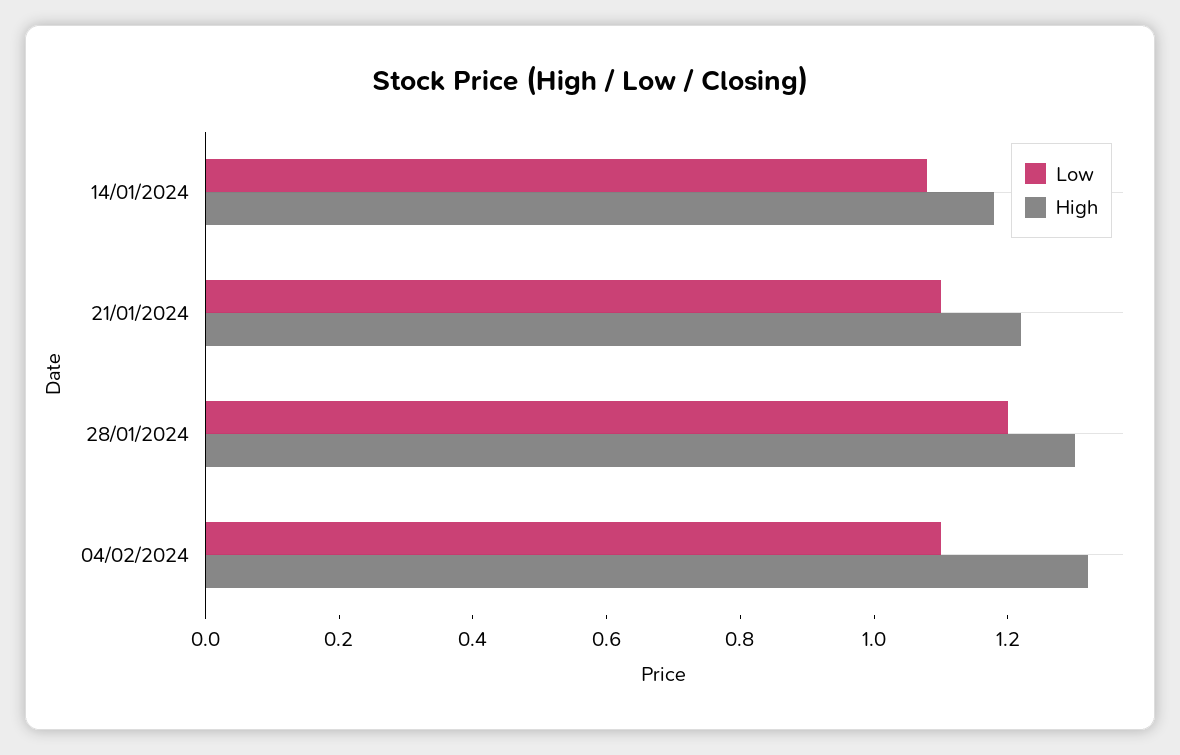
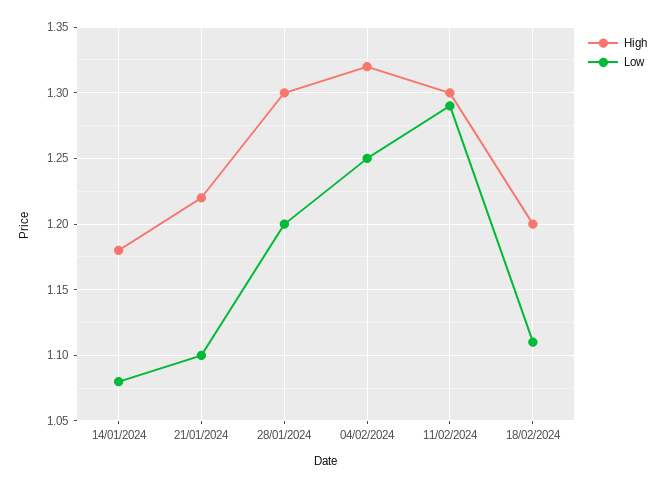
Low, 04/02/2024: 1.1 -> 1.25
High, 11/02/2024: none -> 1.3
Low, 11/02/2024: none -> 1.29
High, 18/02/2024: none -> 1.2
Low, 18/02/2024: none -> 1.11

